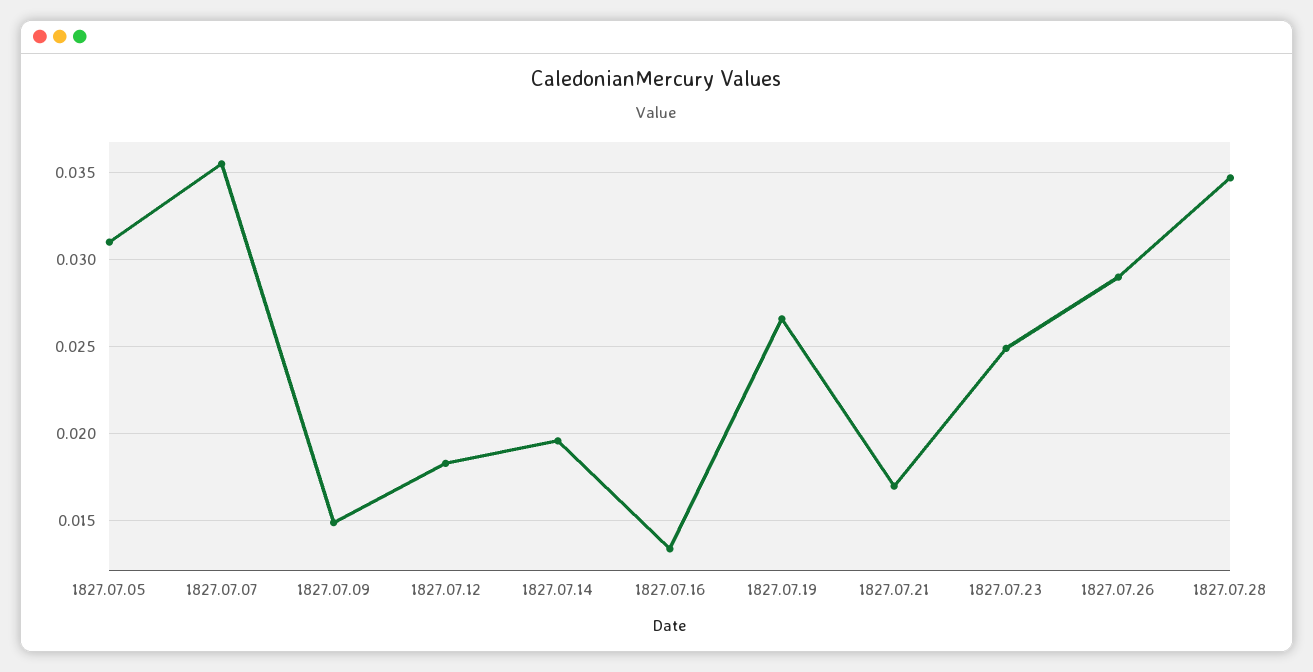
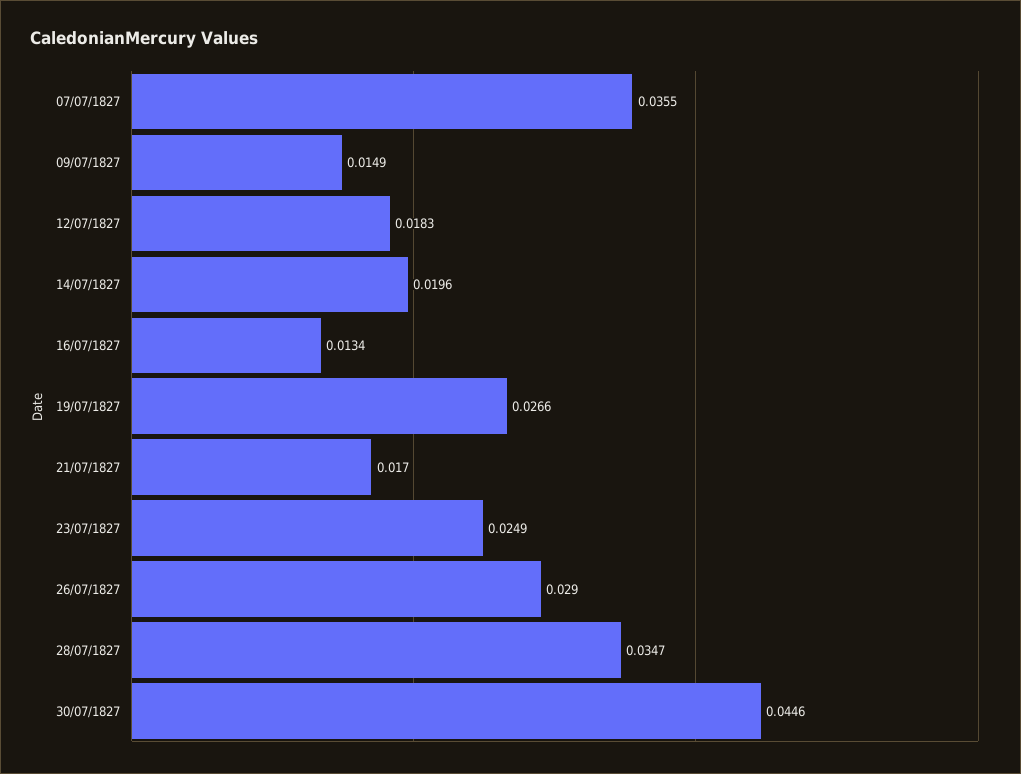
1827.07.05: 0.031 -> none
30/07/1827: none -> 0.0446

